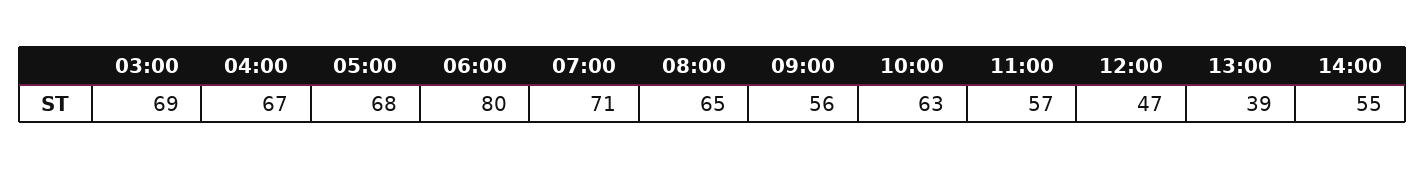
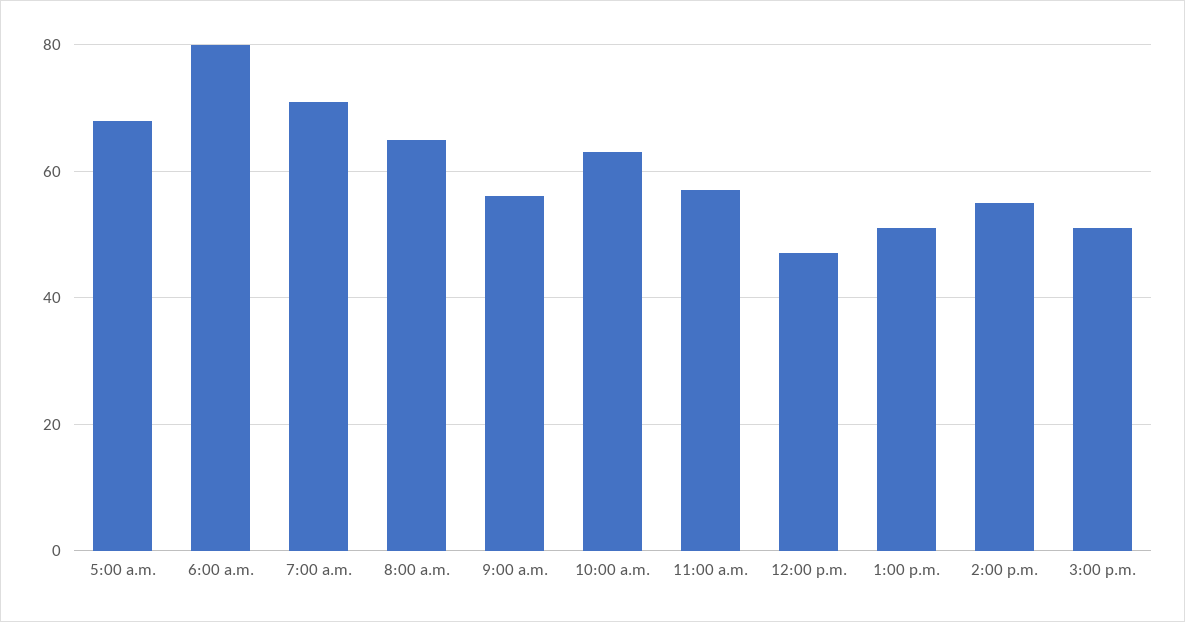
03:00: 69 -> none
04:00: 67 -> none
13:00: 39 -> 50
3:00 p.m.: none -> 50

